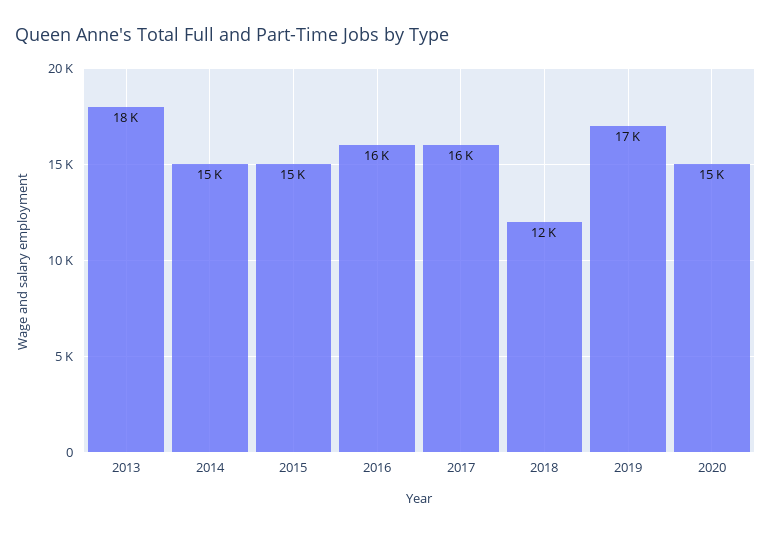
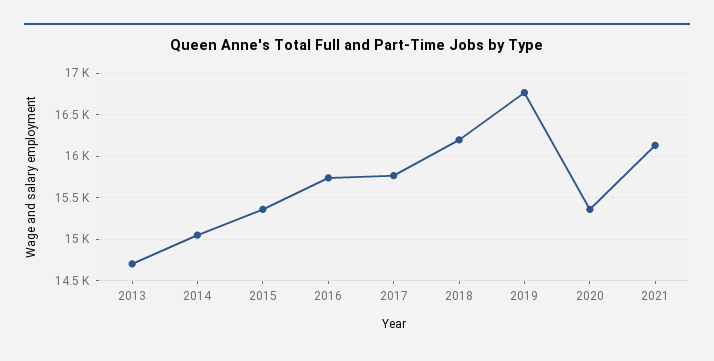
2013: 18000 -> 14700
2018: 12000 -> 16200
2021: none -> 16100

